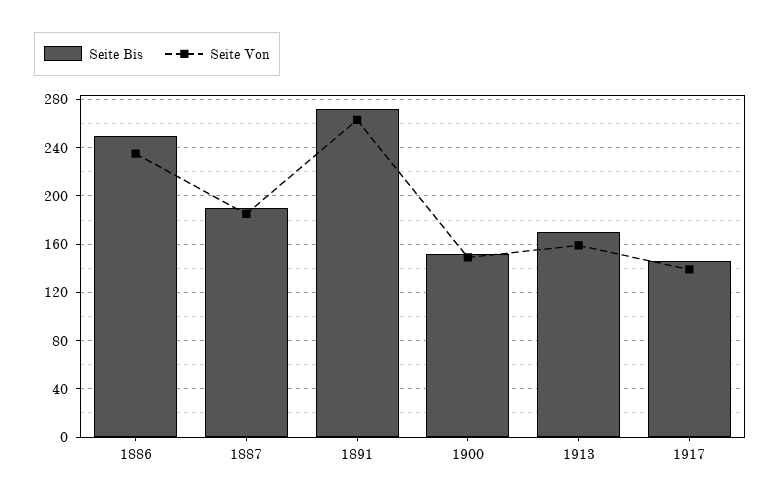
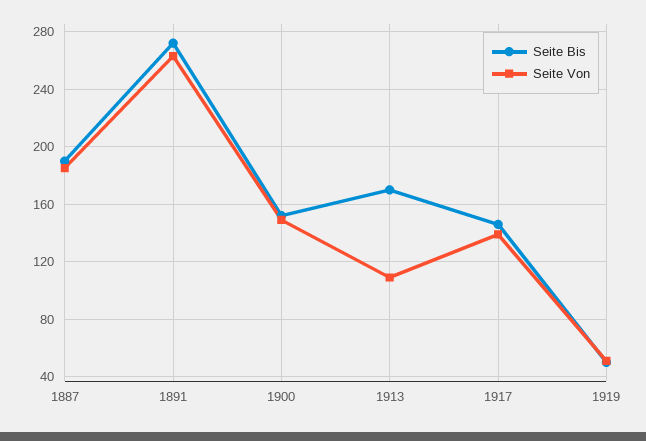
Seite Bis, 1886: 250 -> none
Seite Von, 1886: 235 -> none
Seite Von, 1913: 160 -> 110
Seite Bis, 1919: none -> 50
Seite Von, 1919: none -> 50

